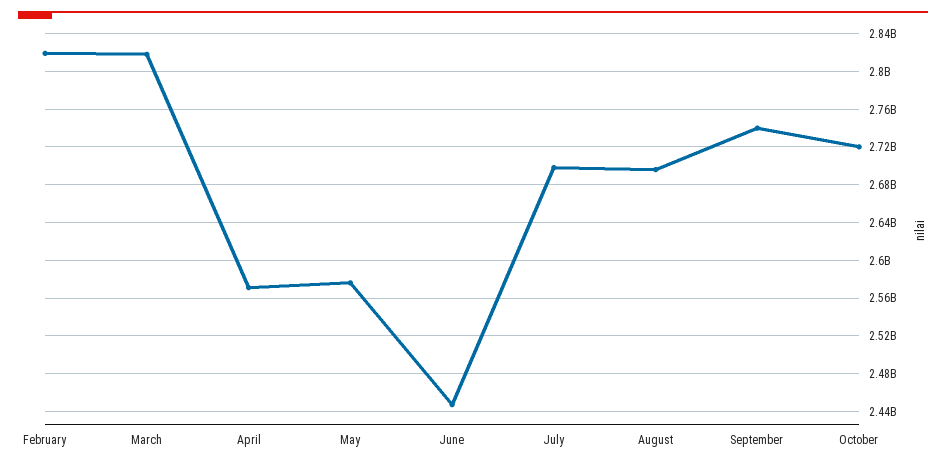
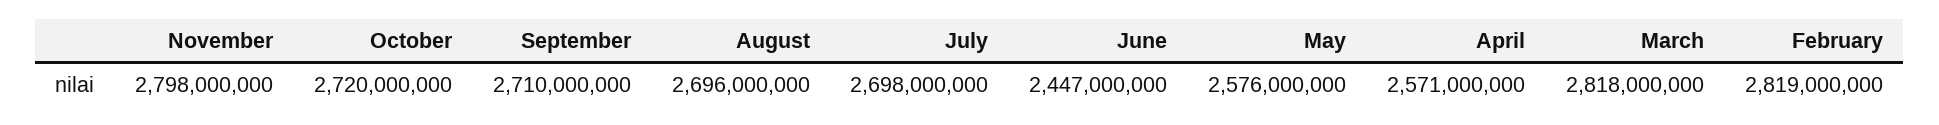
September: 2740000000 -> 2710000000
November: none -> 2798000000

